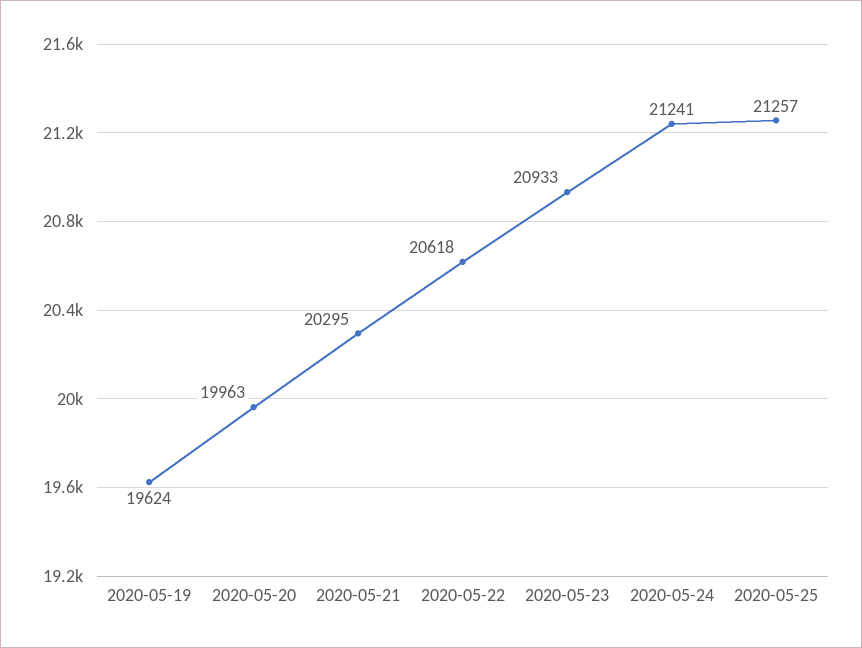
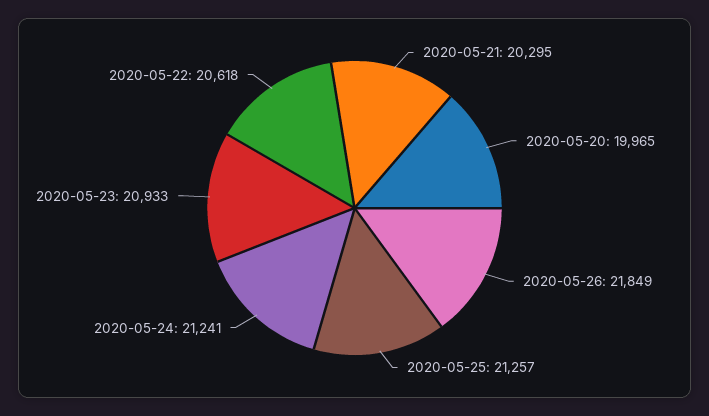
2020-05-19: 19624 -> none
2020-05-20: 19963 -> 19965
2020-05-26: none -> 21849

